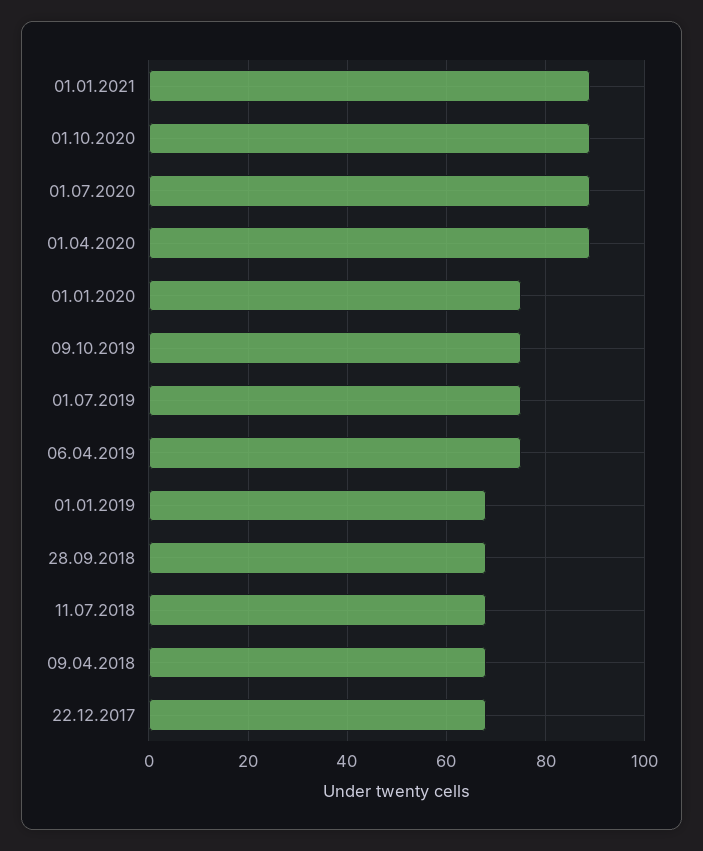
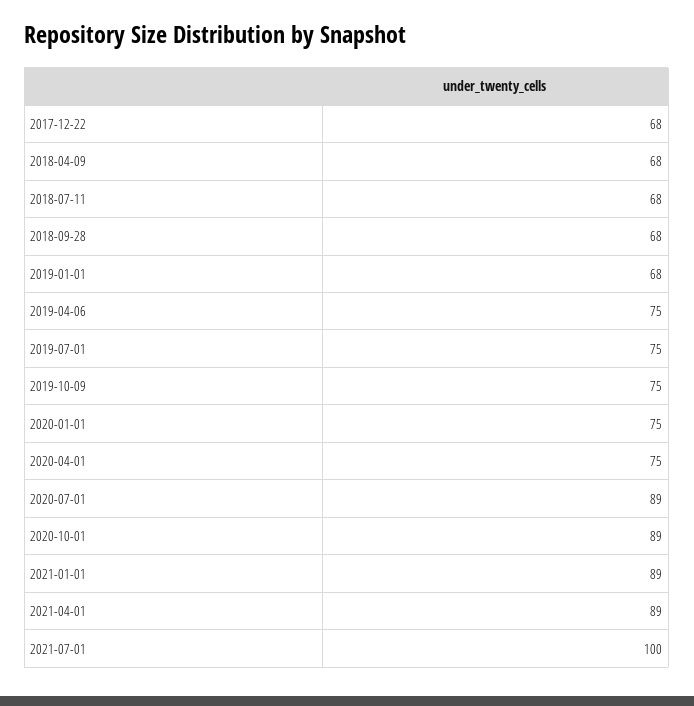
01.04.2020: 90 -> 75
2021-04-01: none -> 89
2021-07-01: none -> 100

